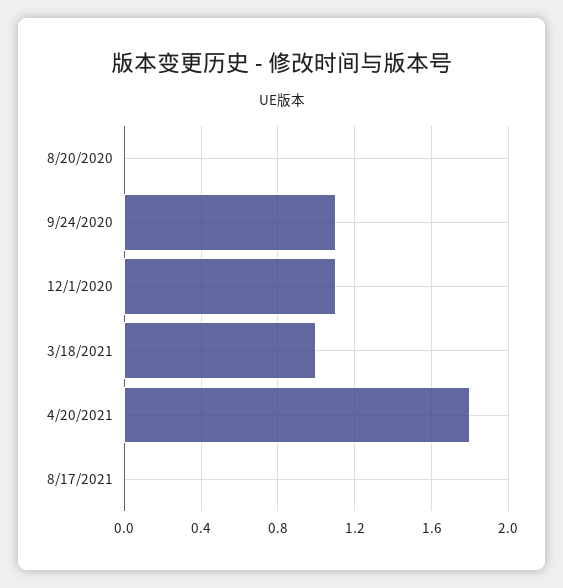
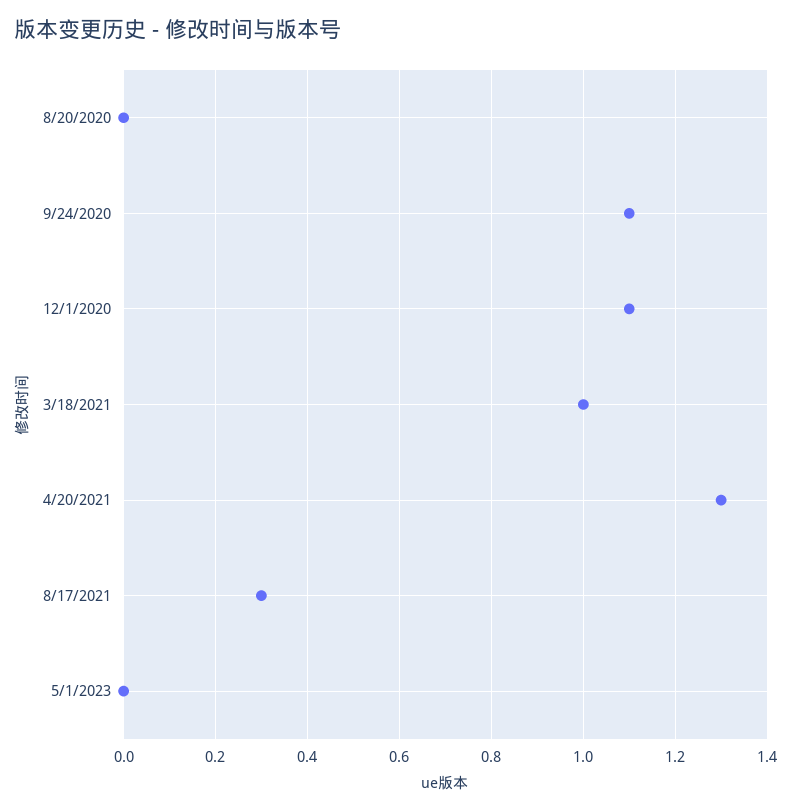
4/20/2021: 1.8 -> 1.3
8/17/2021: 0 -> 0.3
5/1/2023: none -> 0

